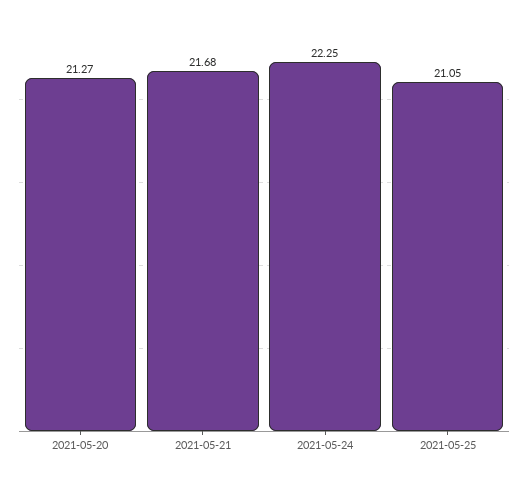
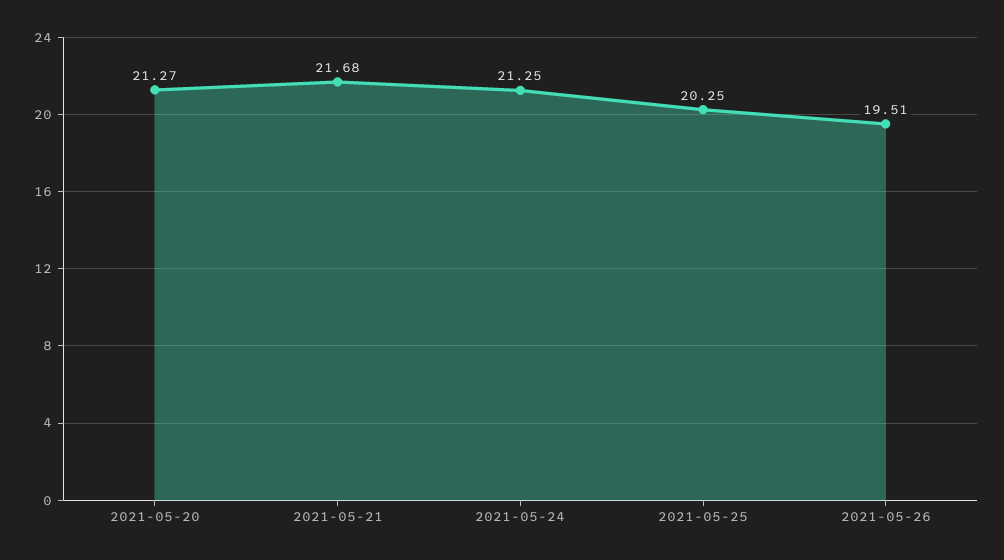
2021-05-24: 22.25 -> 21.25
2021-05-25: 21.05 -> 20.25
2021-05-26: none -> 19.51

